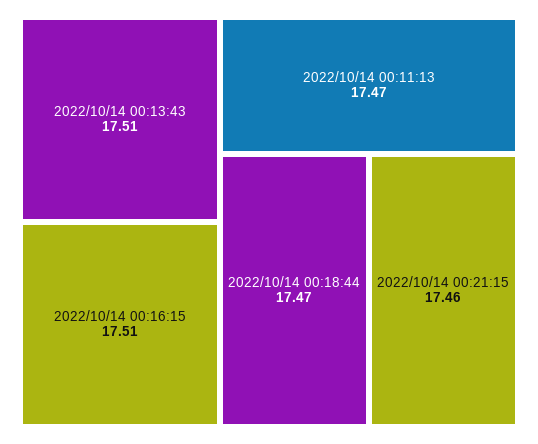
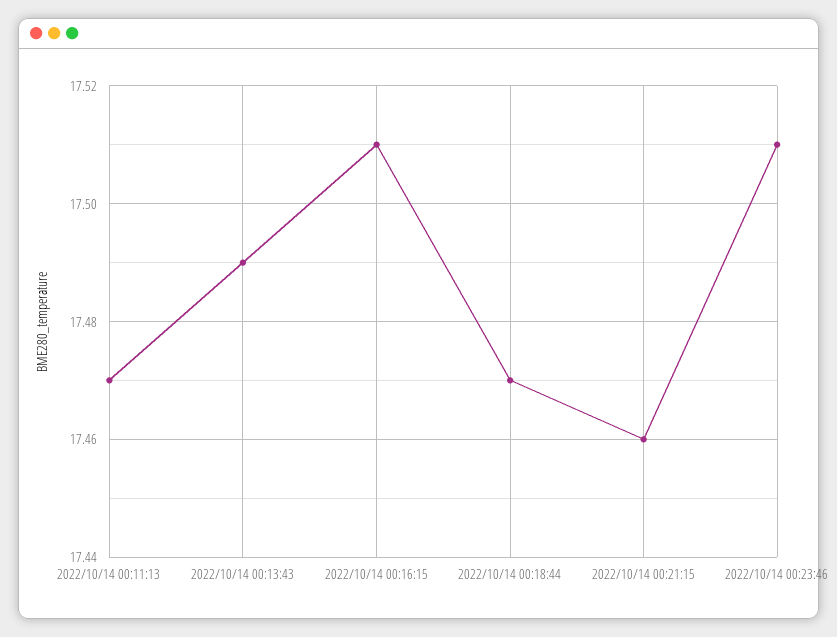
2022/10/14 00:13:43: 17.51 -> 17.49
2022/10/14 00:23:46: none -> 17.51

